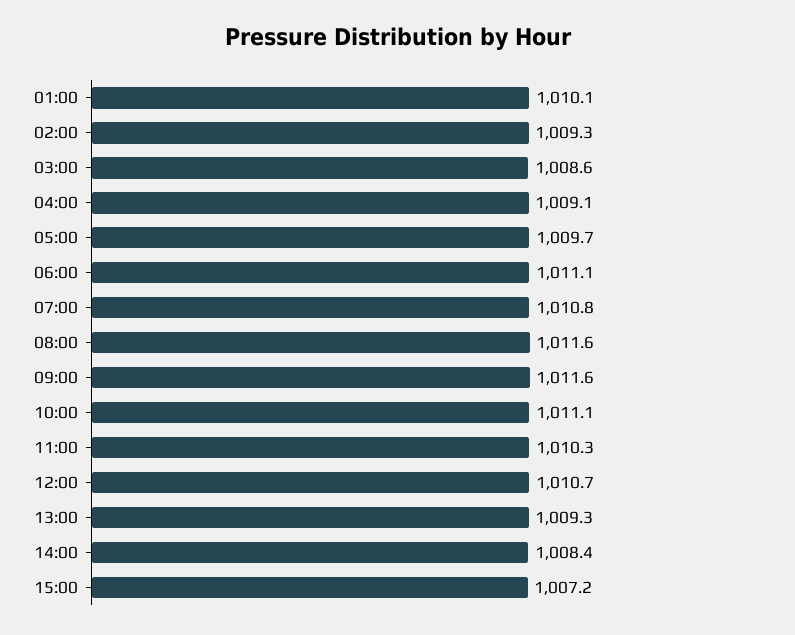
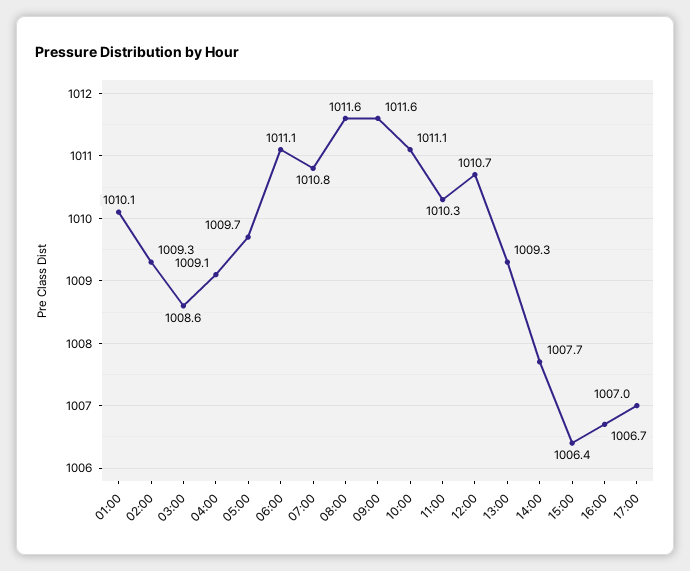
14:00: 1008.4 -> 1007.7
15:00: 1007.2 -> 1006.4
16:00: none -> 1006.7
17:00: none -> 1007

